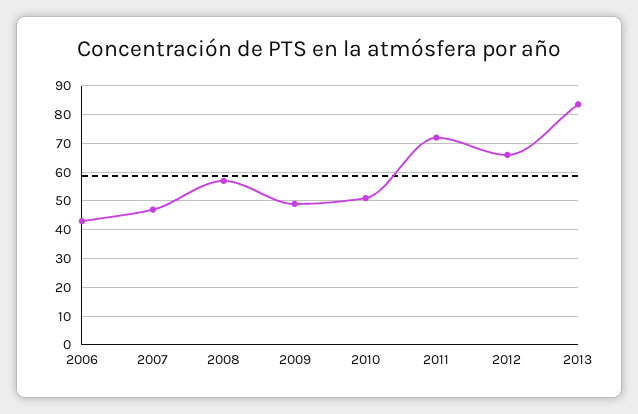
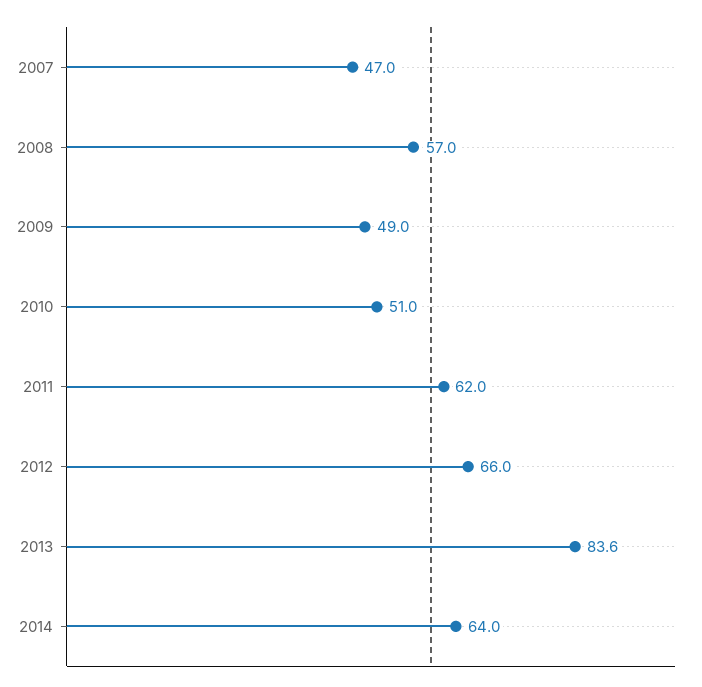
2006: 42.5 -> none
2011: 72.5 -> 62
2014: none -> 64

